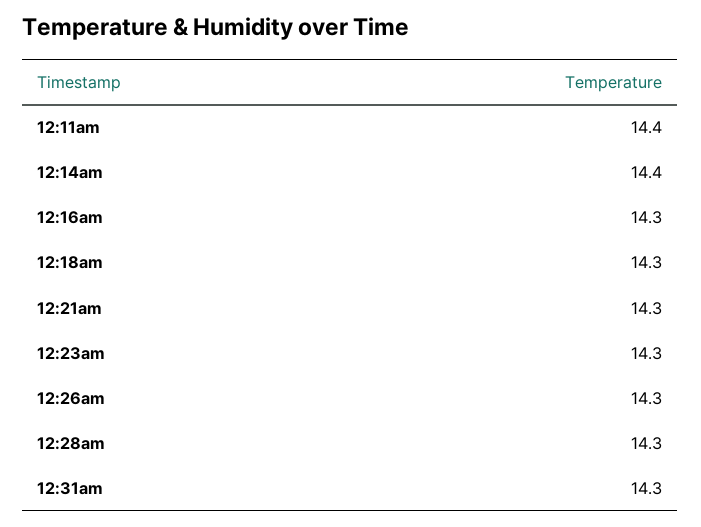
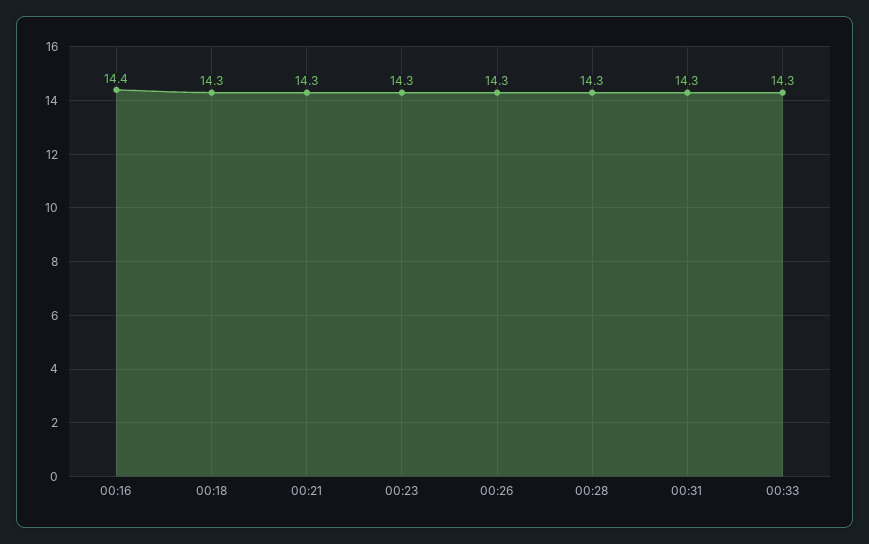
12:11am: 14.4 -> none
12:14am: 14.4 -> none
12:16am: 14.3 -> 14.4
00:33: none -> 14.3

